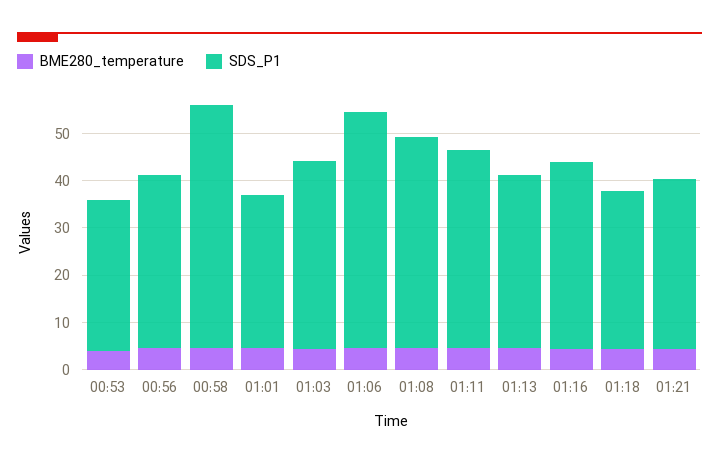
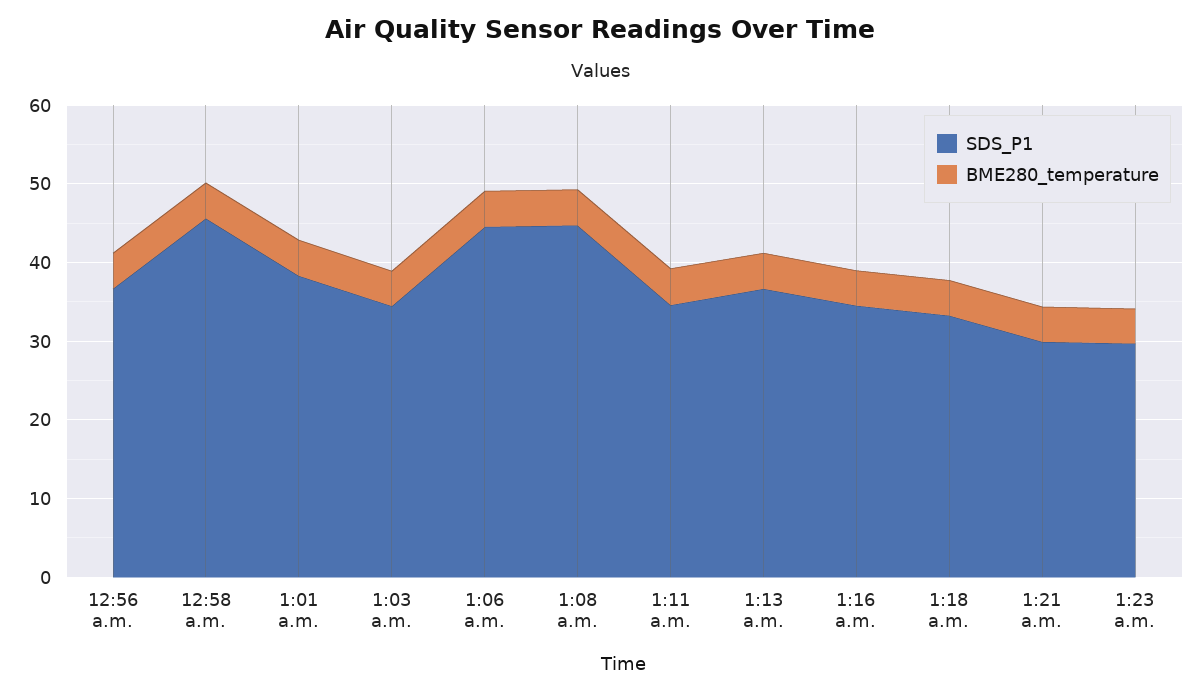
BME280_temperature, 00:53: 4 -> none
SDS_P1, 00:53: 32 -> none
SDS_P1, 00:58: 52 -> 46
SDS_P1, 01:01: 32 -> 38
SDS_P1, 01:03: 40 -> 34
SDS_P1, 01:06: 50 -> 44
SDS_P1, 01:11: 42 -> 34
SDS_P1, 01:16: 40 -> 34
SDS_P1, 01:21: 36 -> 30
SDS_P1, 1:23 a.m.: none -> 30
BME280_temperature, 1:23 a.m.: none -> 4

